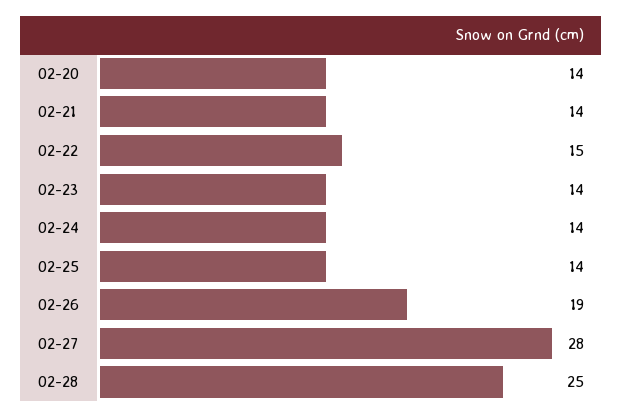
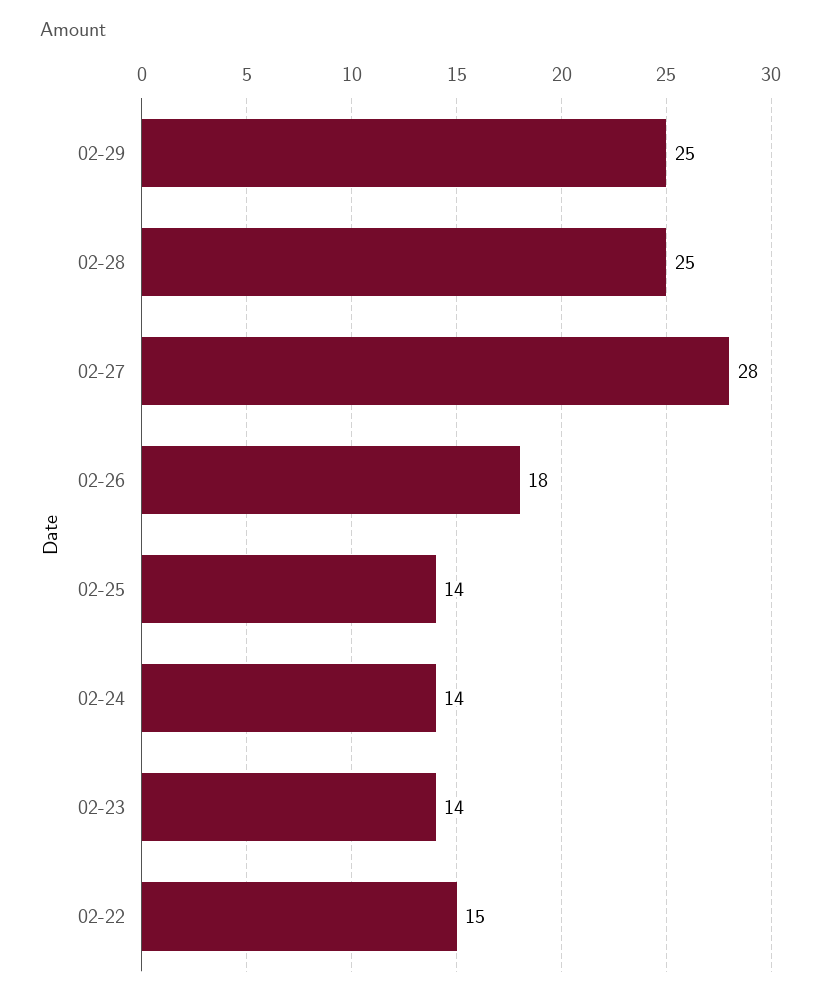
02-20: 14 -> none
02-21: 14 -> none
02-26: 19 -> 18
02-29: none -> 25

